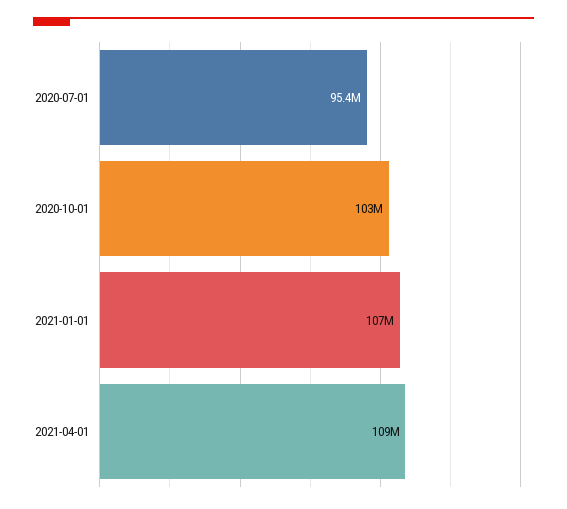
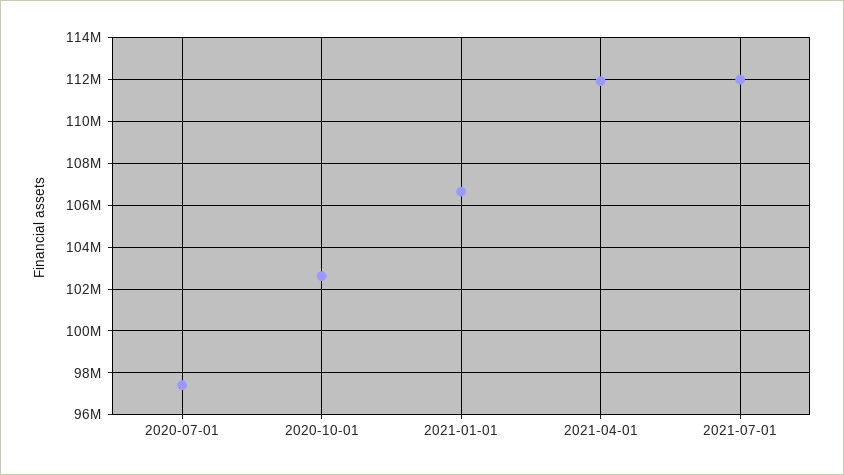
2020-07-01: 95400000 -> 97500000
2021-04-01: 109000000 -> 112000000
2021-07-01: none -> 112000000

